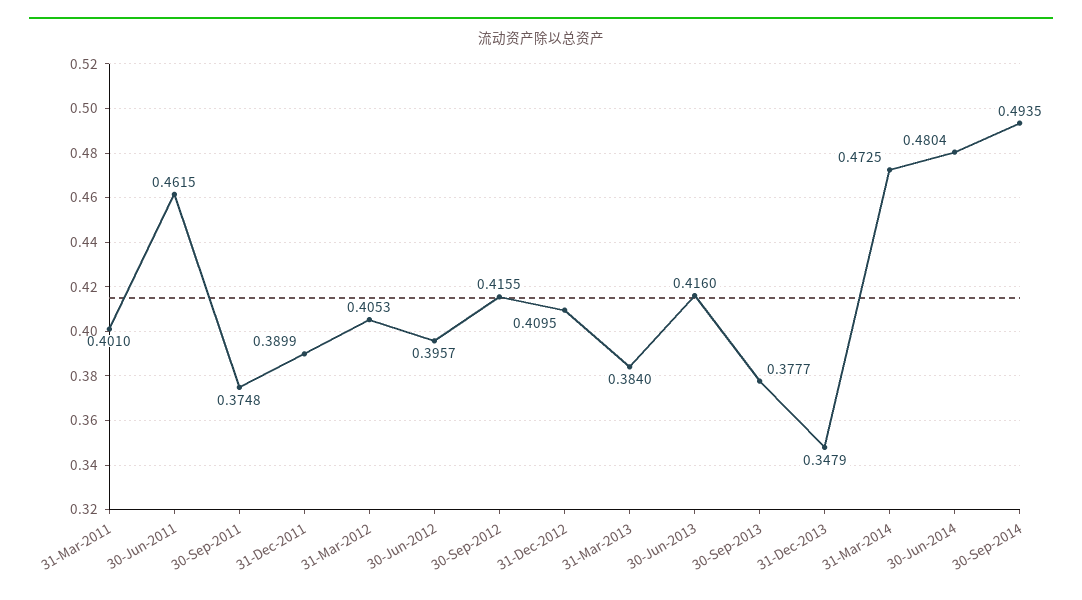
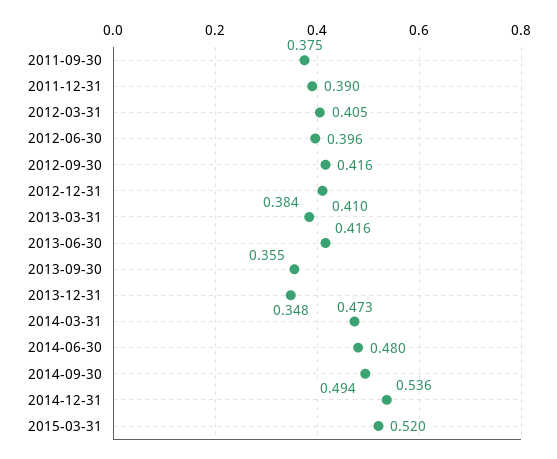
31-Mar-2011: 0.401 -> none
30-Jun-2011: 0.4615 -> none
30-Sep-2013: 0.3777 -> 0.355
2014-12-31: none -> 0.536
2015-03-31: none -> 0.52

